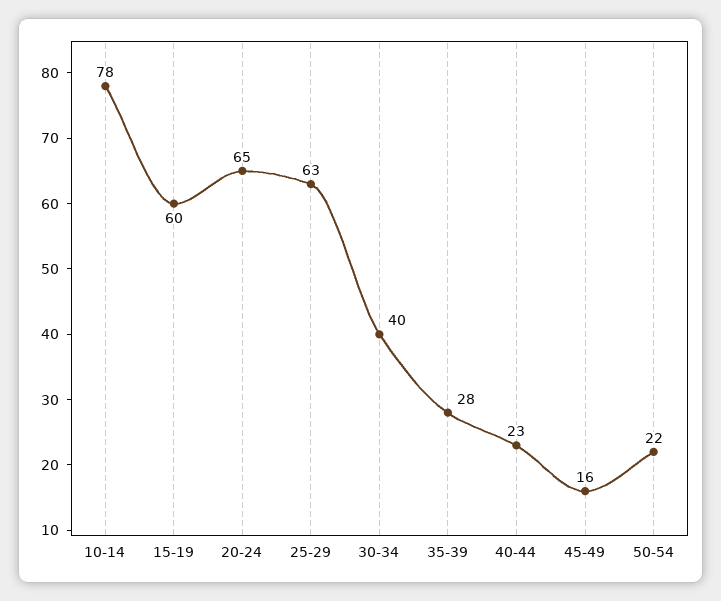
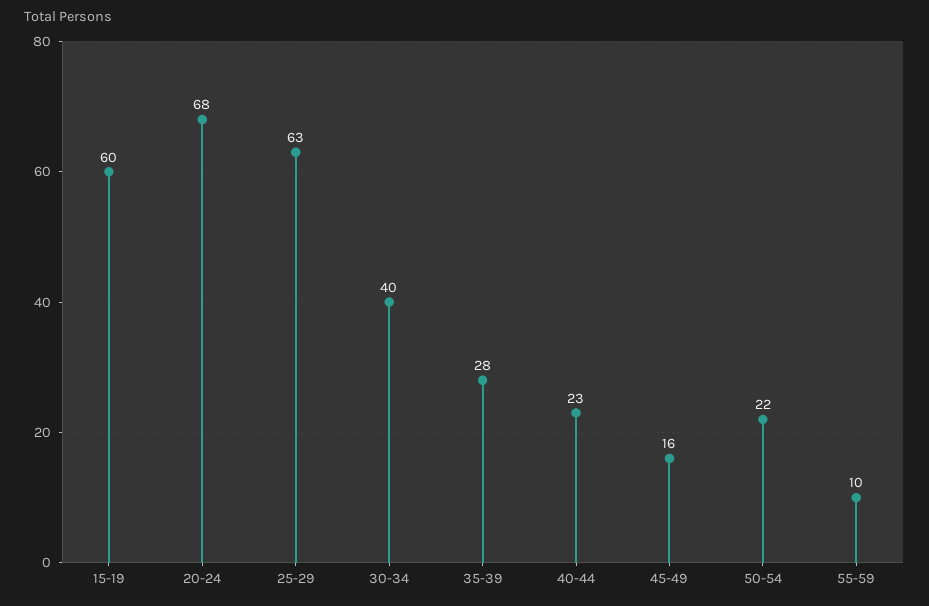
10-14: 78 -> none
20-24: 65 -> 68
55-59: none -> 10

